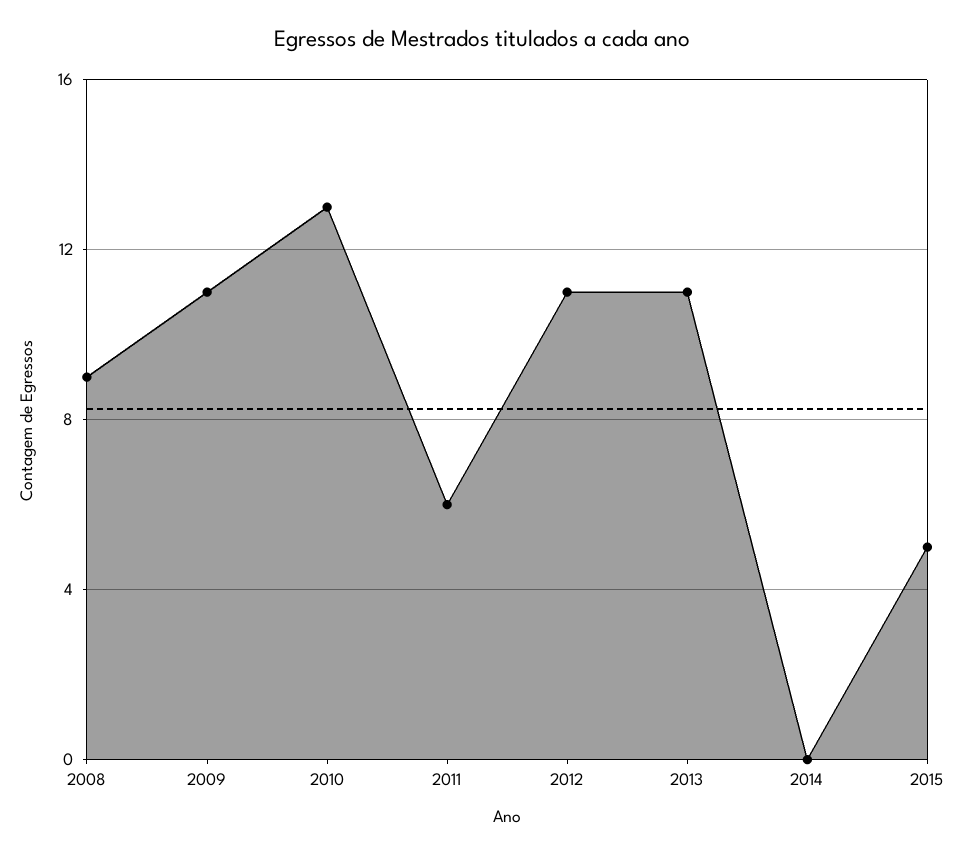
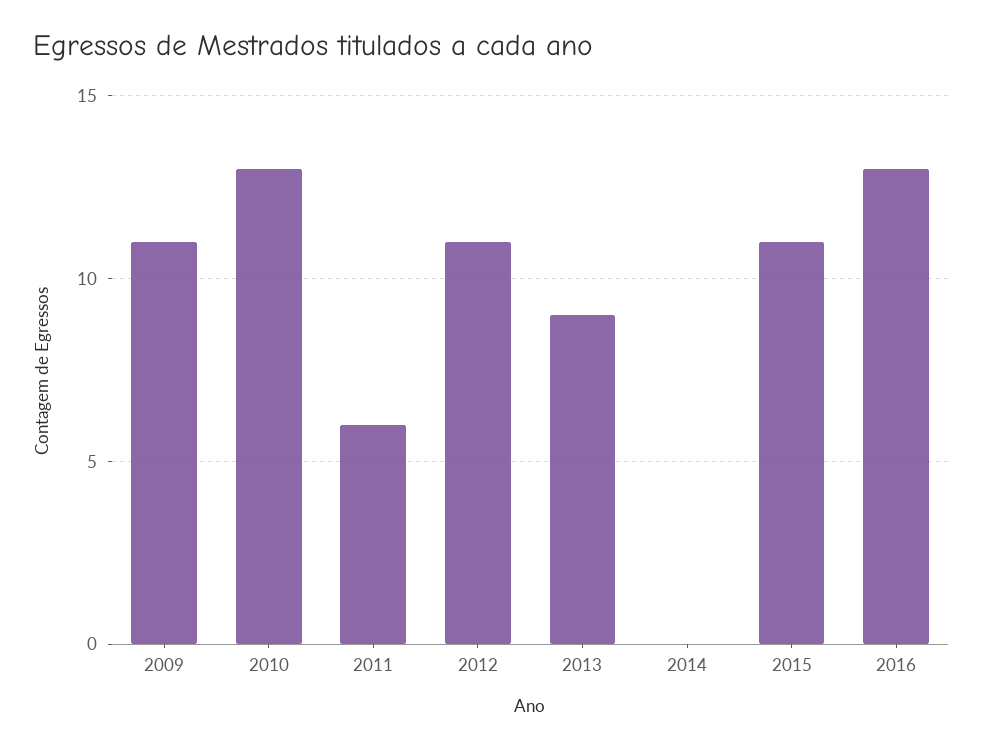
2008: 9 -> none
2013: 11 -> 9
2015: 5 -> 11
2016: none -> 13

